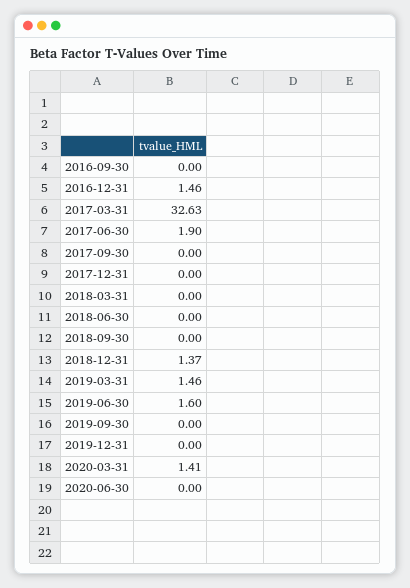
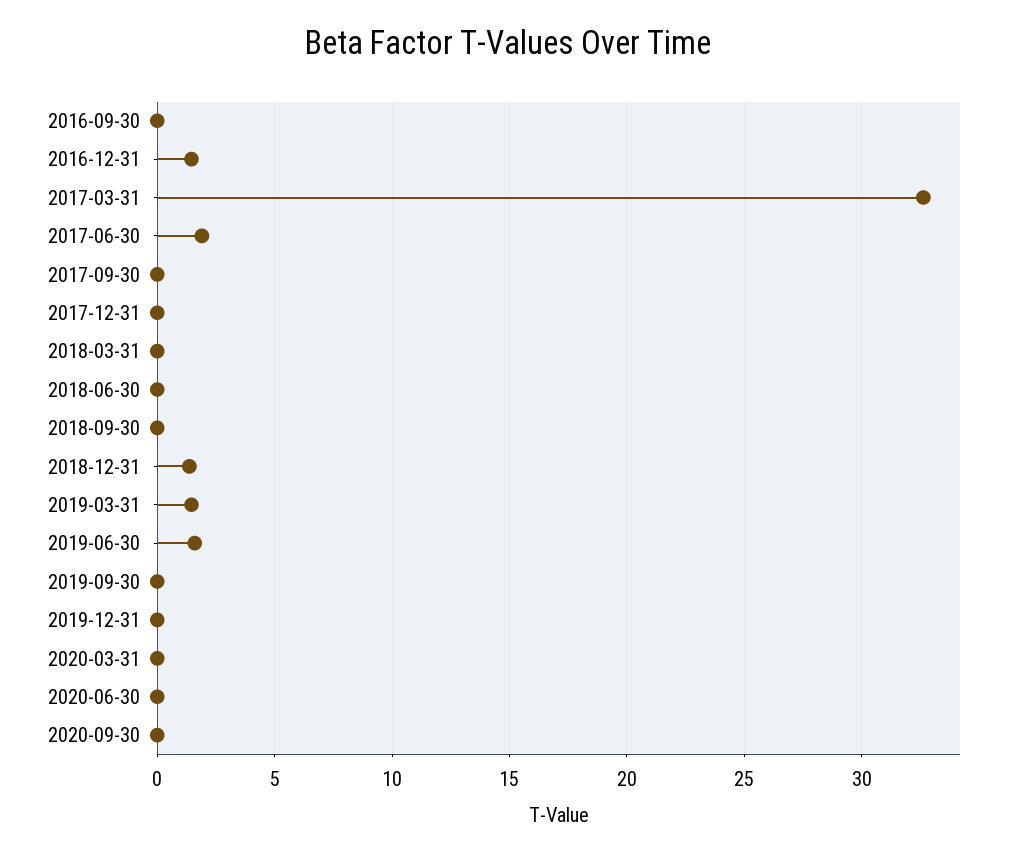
2020-03-31: 1.41 -> 0
2020-09-30: none -> 0

